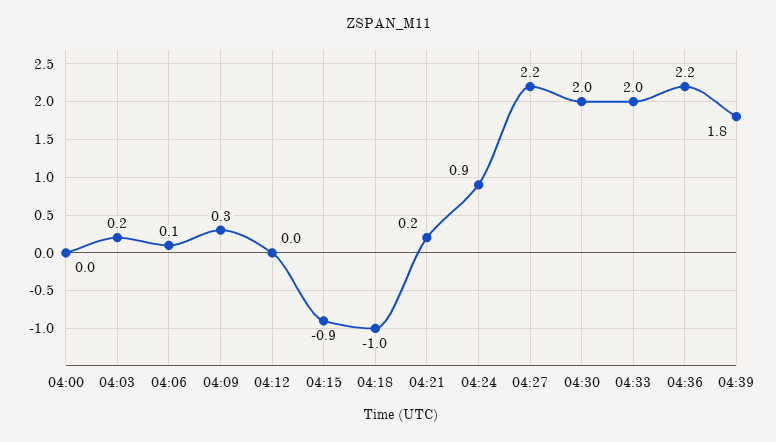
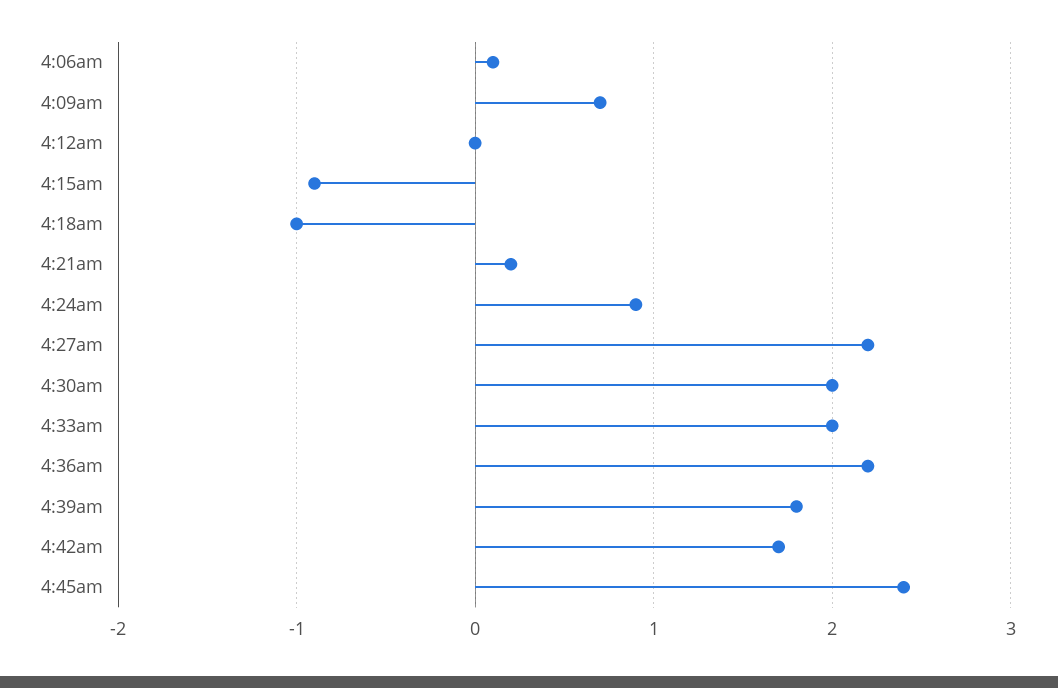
04:00: 0 -> none
04:03: 0.2 -> none
04:09: 0.3 -> 0.7
4:42am: none -> 1.7
4:45am: none -> 2.4

